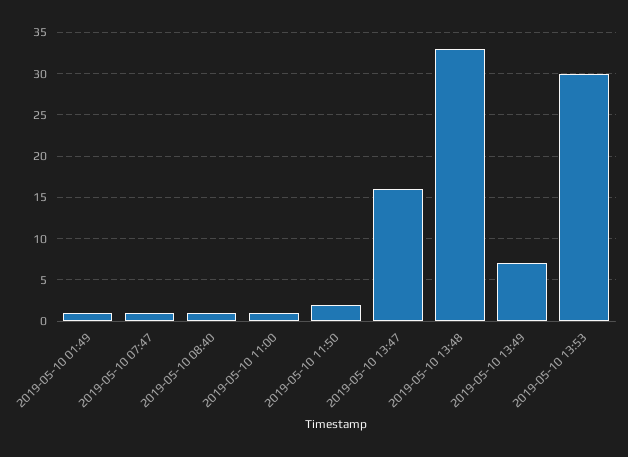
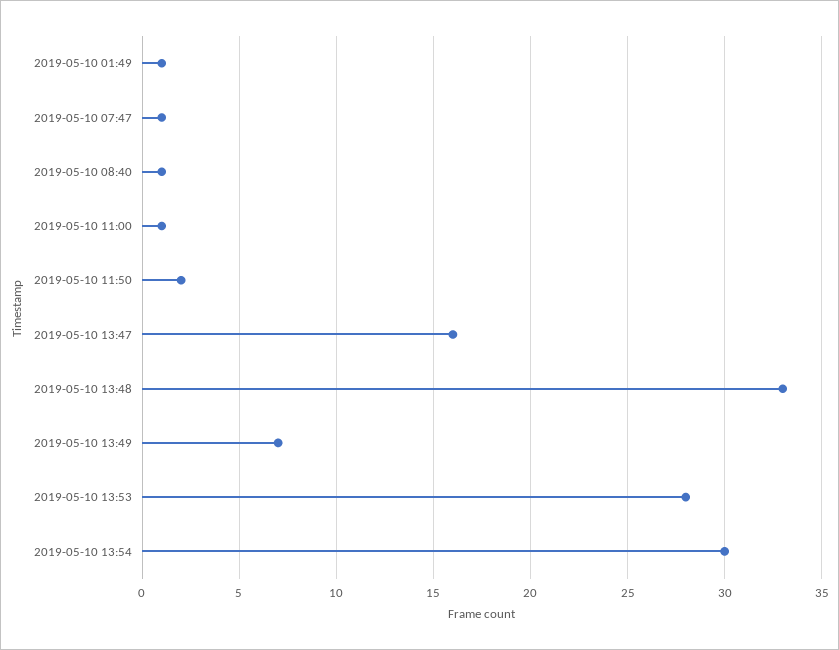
2019-05-10 13:53: 30 -> 28
2019-05-10 13:54: none -> 30

